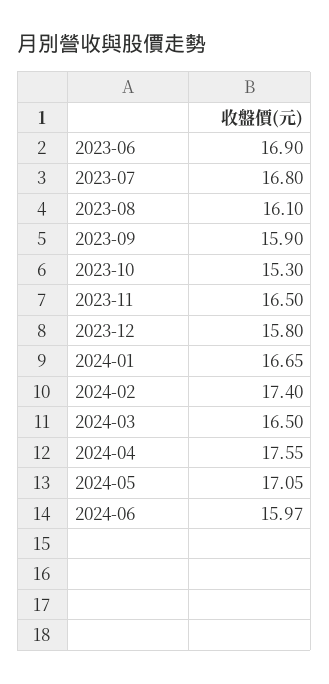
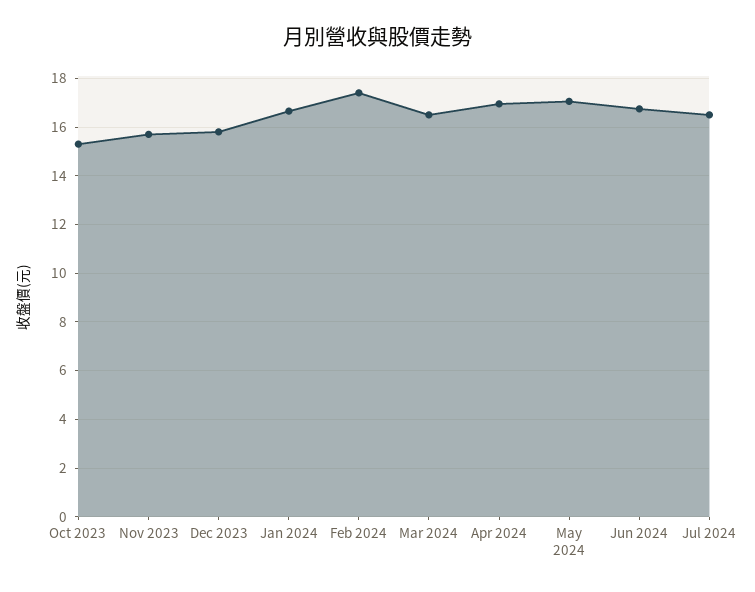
2023-06: 16.9 -> none
2023-07: 16.8 -> none
2023-08: 16.1 -> none
2023-09: 15.9 -> none
2023-11: 16.5 -> 15.75
2024-04: 17.55 -> 17
2024-06: 15.97 -> 16.75
Jul 2024: none -> 16.5

